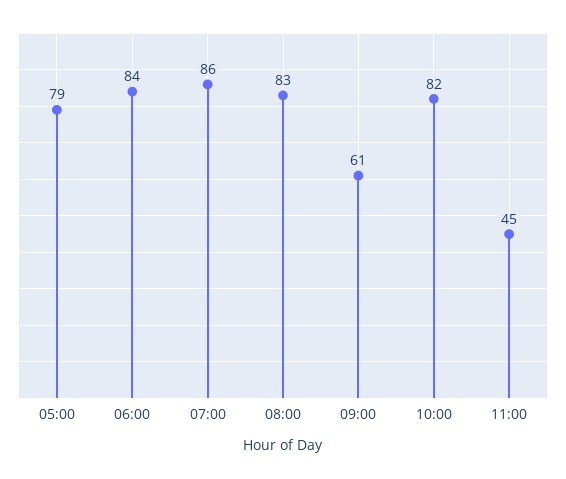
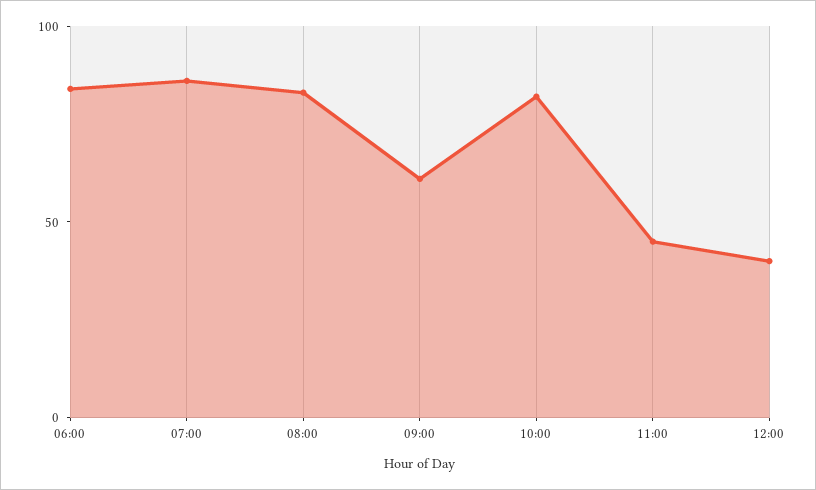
05:00: 79 -> none
12:00: none -> 40

